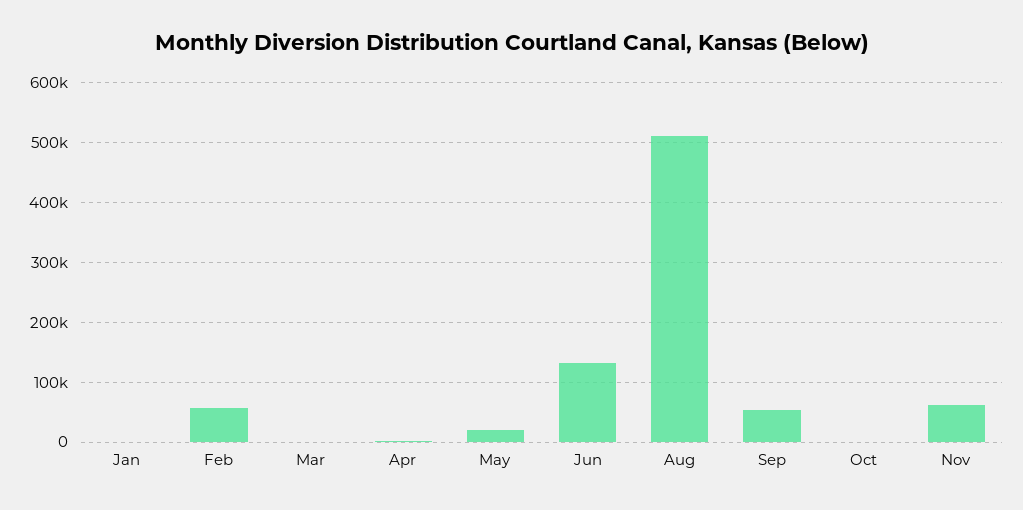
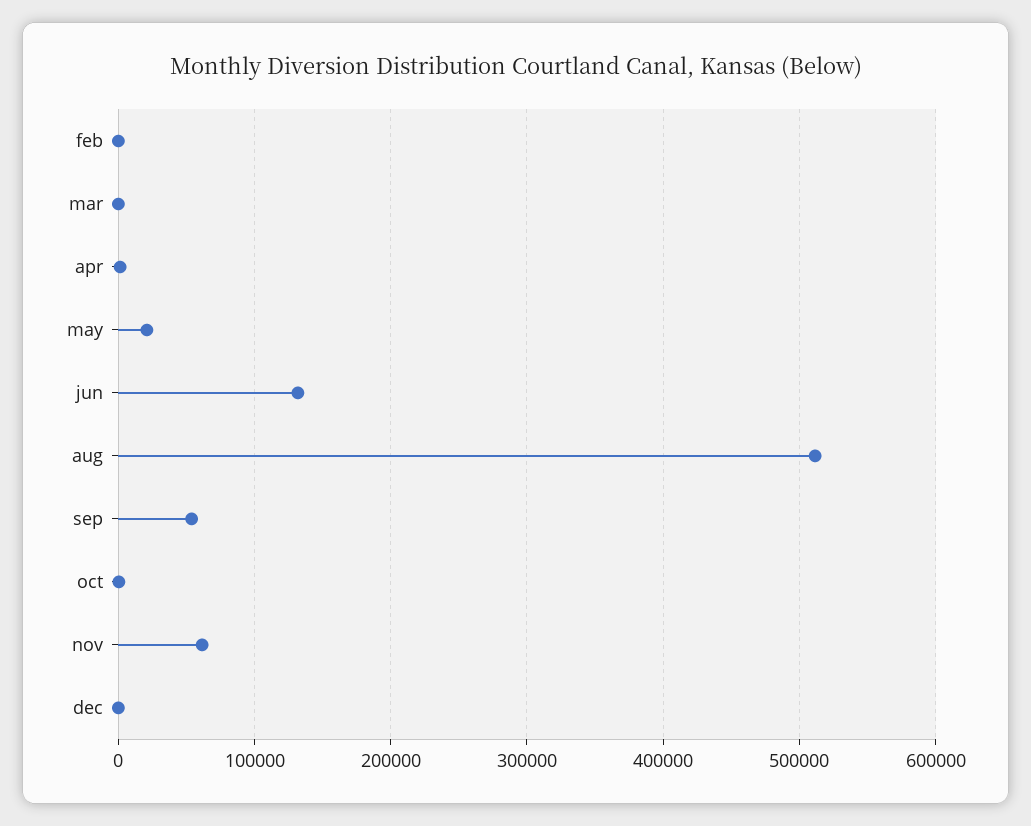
Jan: 0 -> none
Feb: 60000 -> 0
dec: none -> 0

